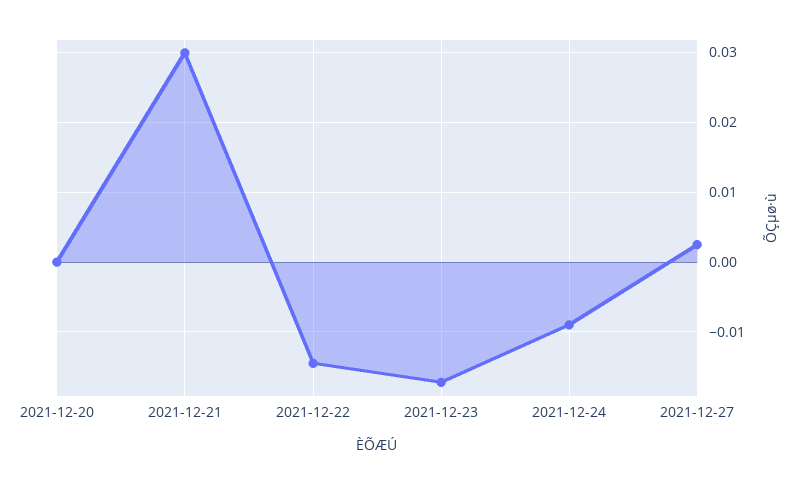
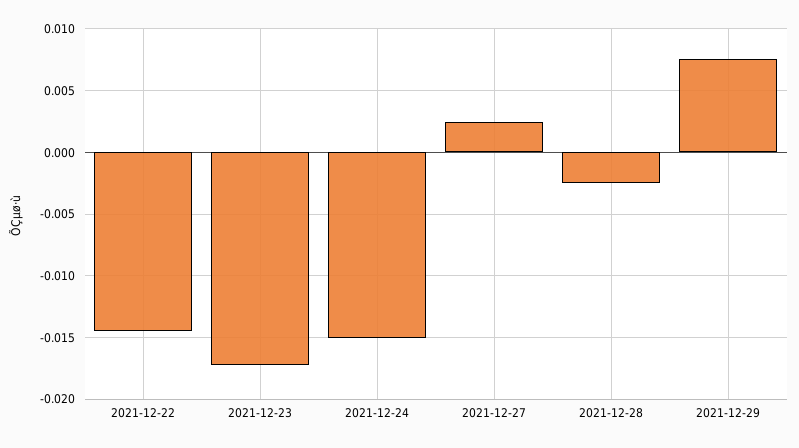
2021-12-20: 0 -> none
2021-12-21: 0.03 -> none
2021-12-24: -0.009 -> -0.015
2021-12-28: none -> -0.0025
2021-12-29: none -> 0.0075

